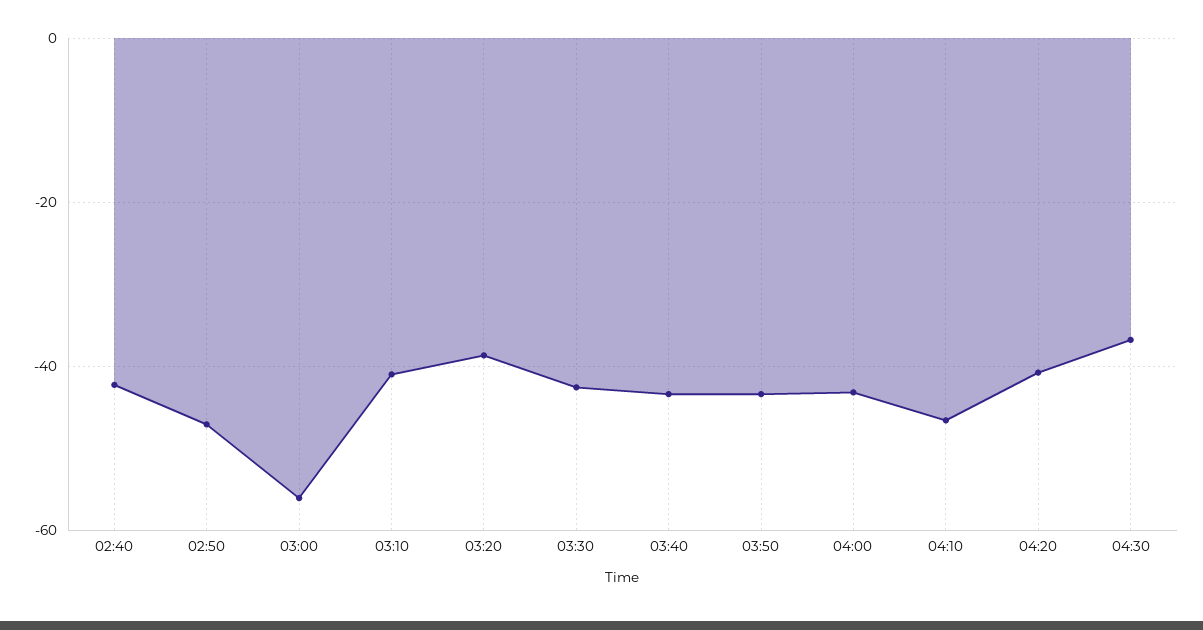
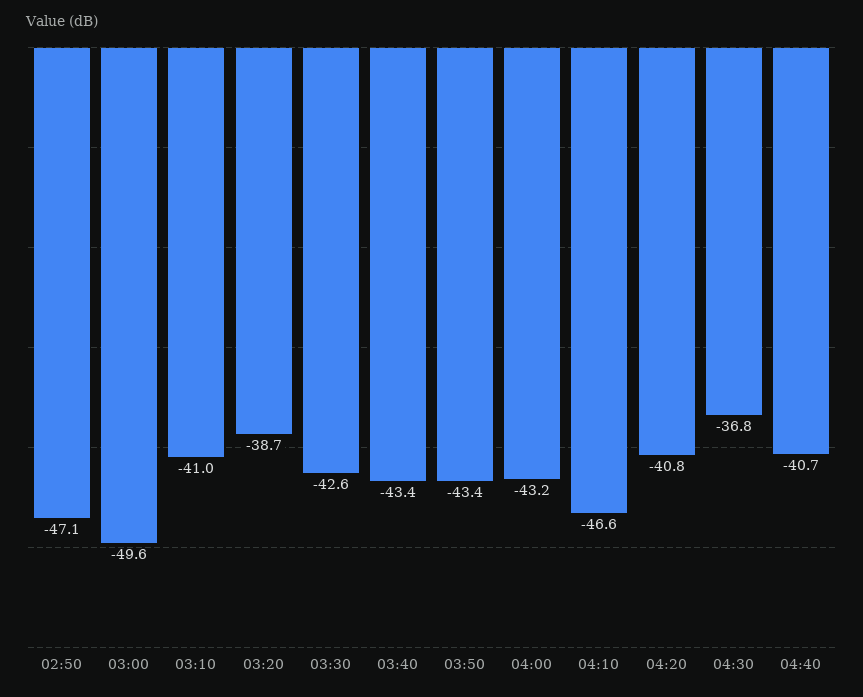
02:40: -42 -> none
03:00: -56 -> -49.6
04:40: none -> -40.7

